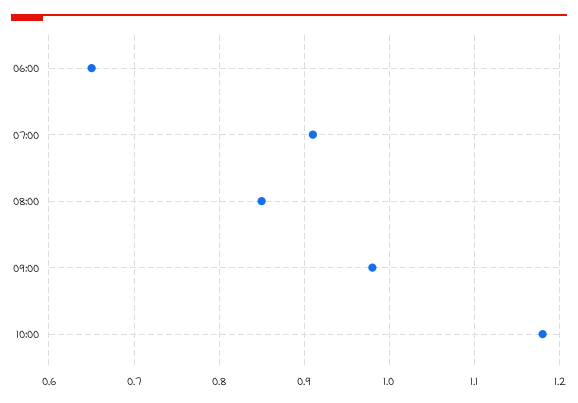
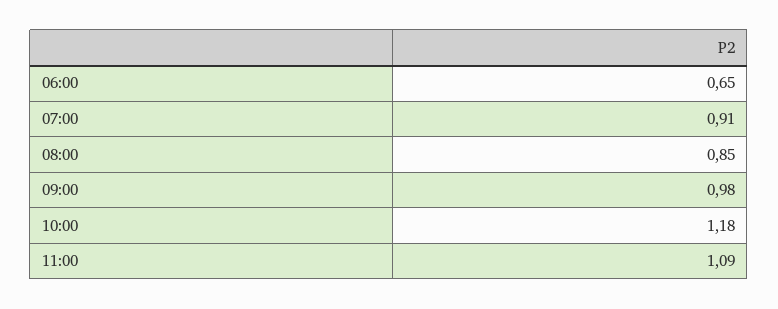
11:00: none -> 1.09

